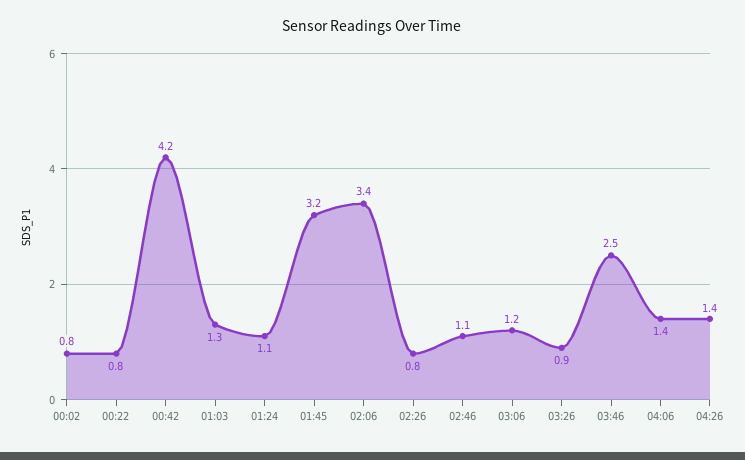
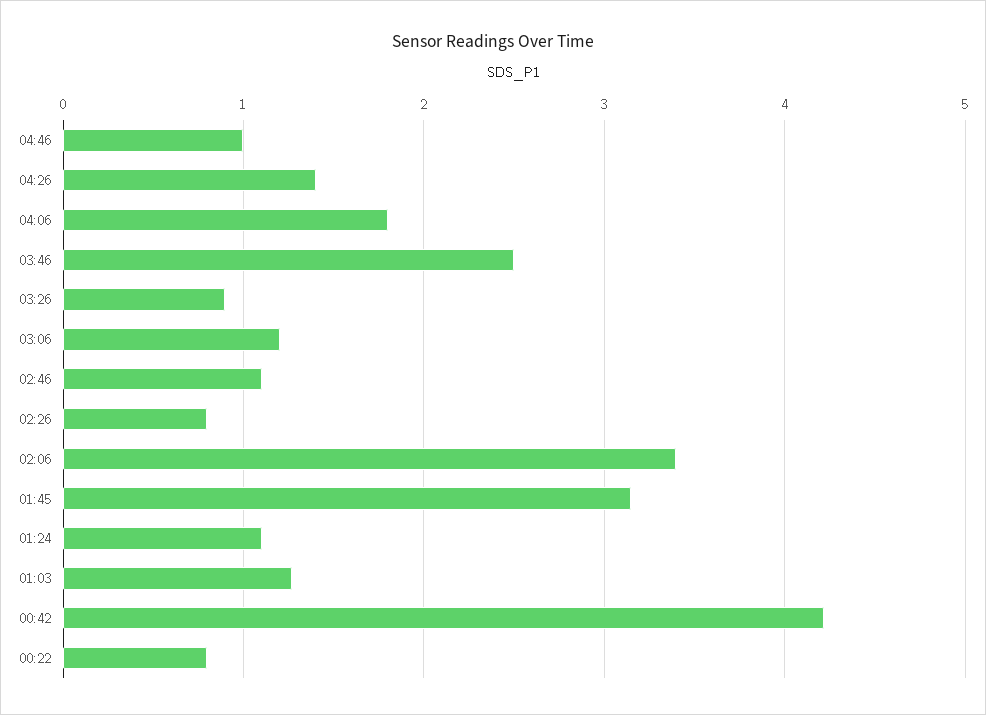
00:02: 0.8 -> none
04:06: 1.4 -> 1.8
04:46: none -> 1

